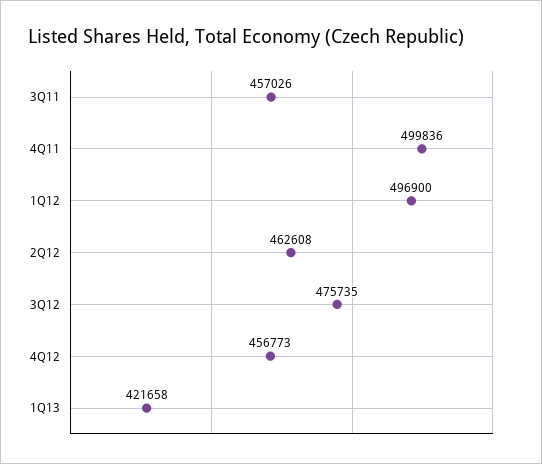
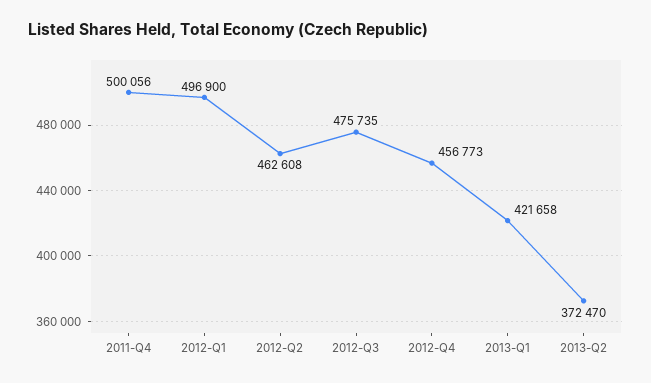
3Q11: 457026 -> none
4Q11: 499836 -> 500056
2013-Q2: none -> 372470

